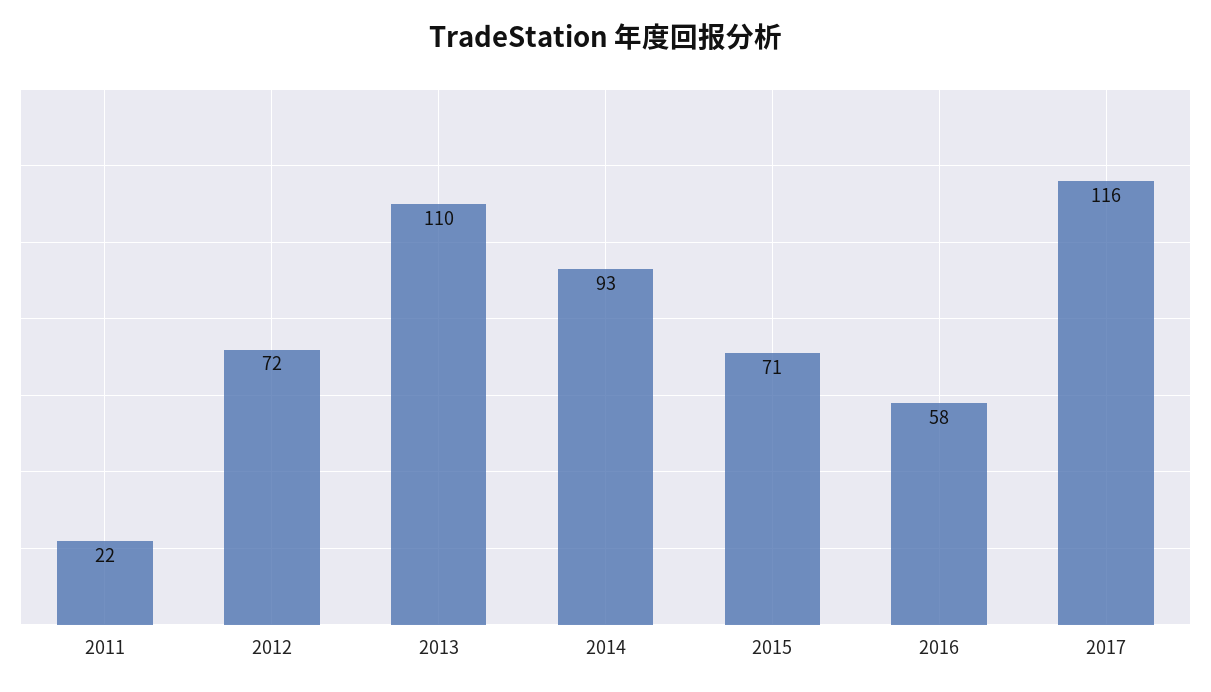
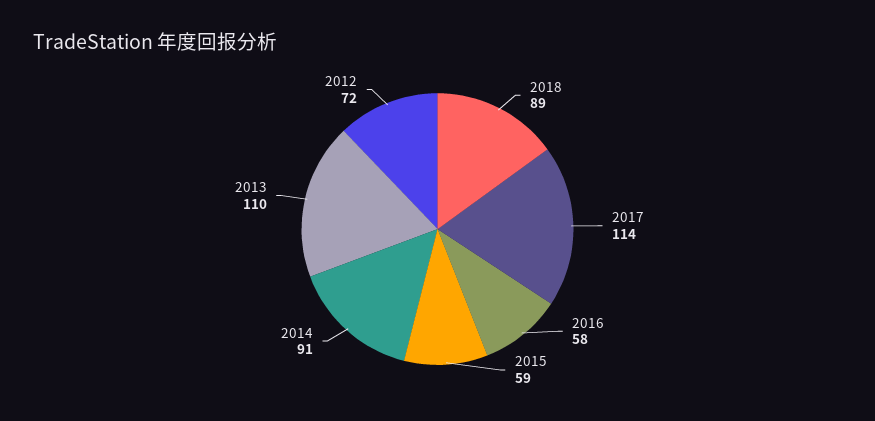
2011: 22 -> none
2014: 93 -> 91
2015: 71 -> 59
2017: 116 -> 114
2018: none -> 89

